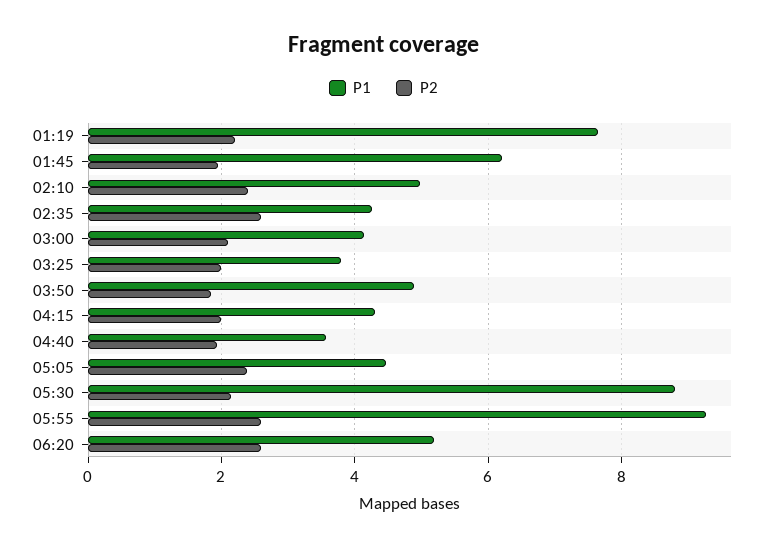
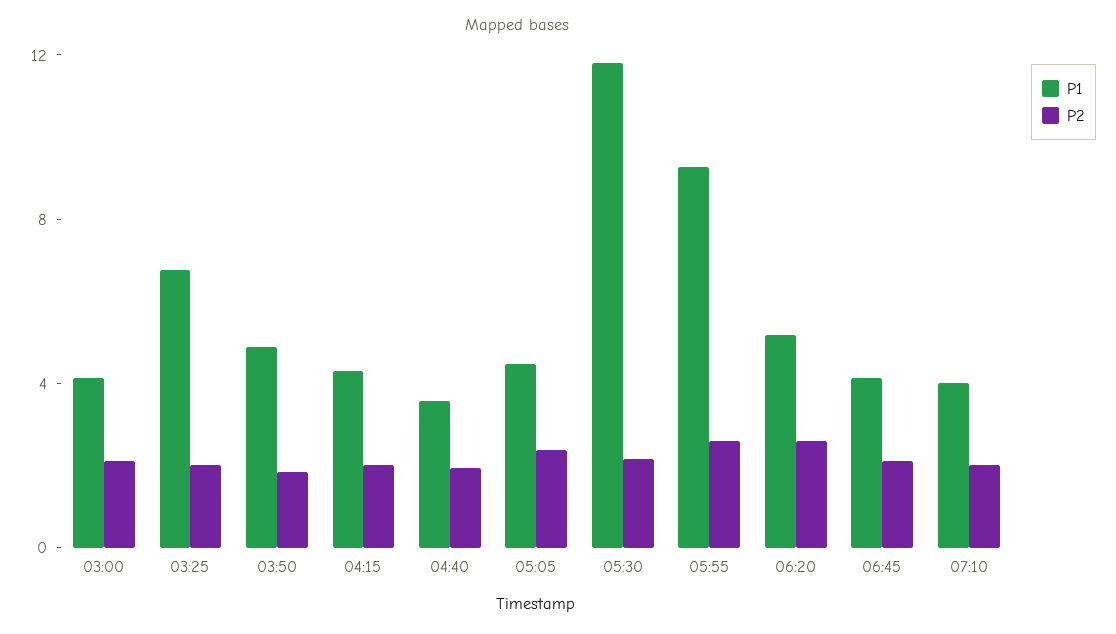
P1, 01:19: 7.6 -> none
P2, 01:19: 2.2 -> none
P1, 01:45: 6.2 -> none
P2, 01:45: 2 -> none
P1, 02:10: 5 -> none
P2, 02:10: 2.4 -> none
P1, 02:35: 4.2 -> none
P2, 02:35: 2.6 -> none
P1, 03:25: 3.8 -> 7
P1, 05:30: 8.8 -> 12
P1, 06:45: none -> 4
P2, 06:45: none -> 2
P1, 07:10: none -> 4
P2, 07:10: none -> 2

